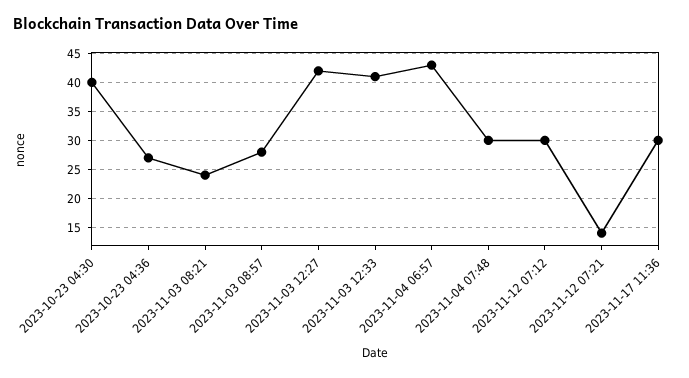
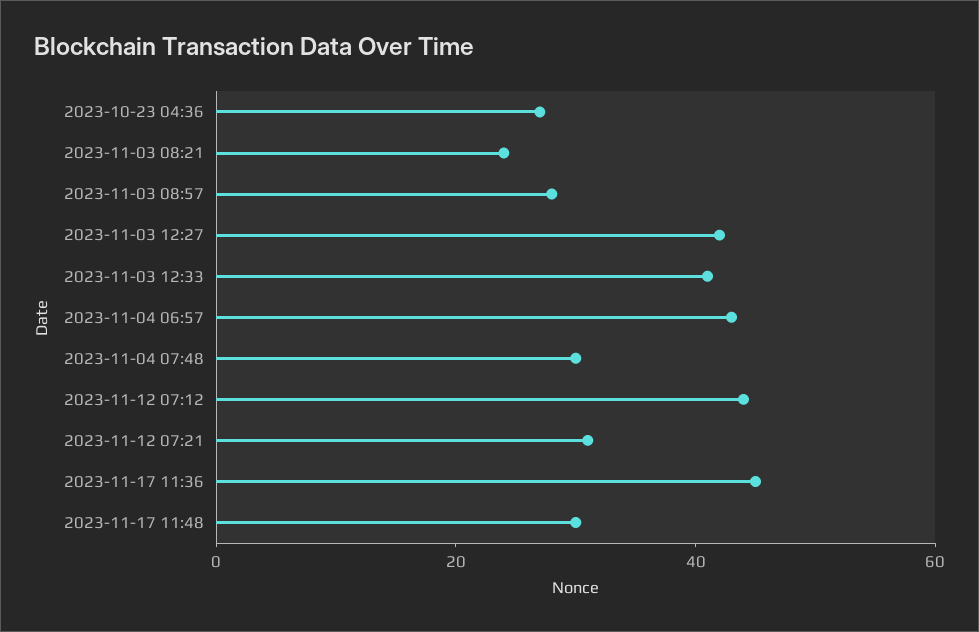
2023-10-23 04:30: 40 -> none
2023-11-12 07:12: 30 -> 45
2023-11-12 07:21: 15 -> 30
2023-11-17 11:36: 30 -> 45
2023-11-17 11:48: none -> 30

